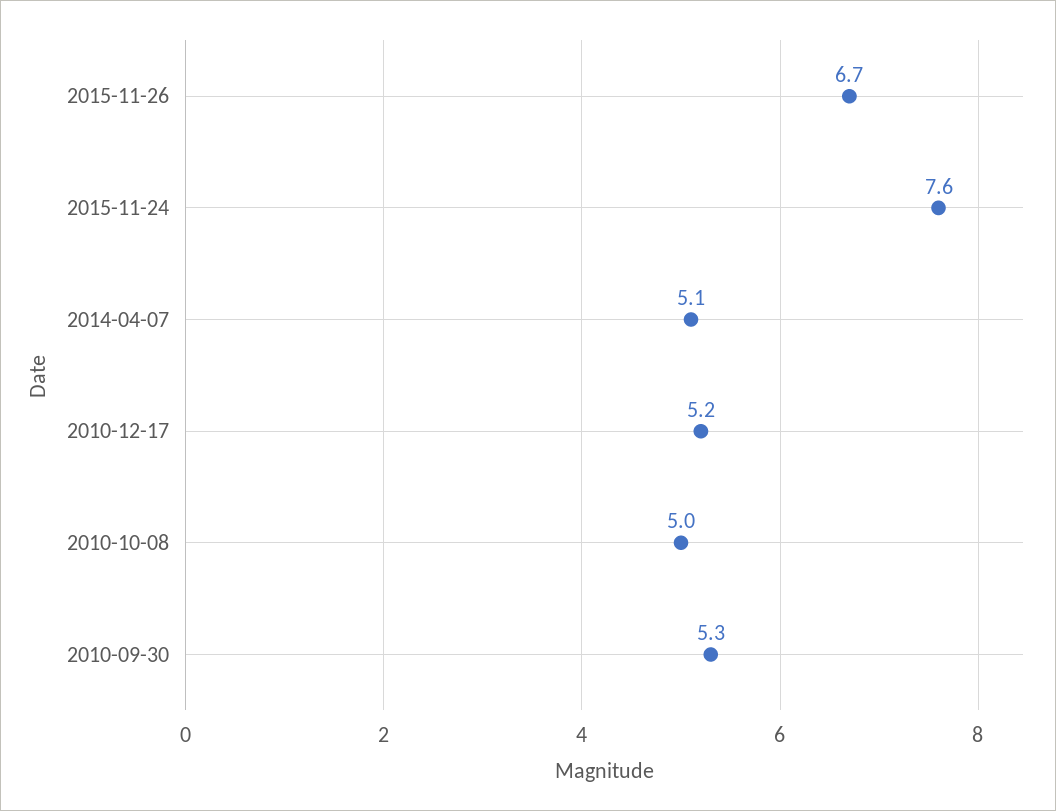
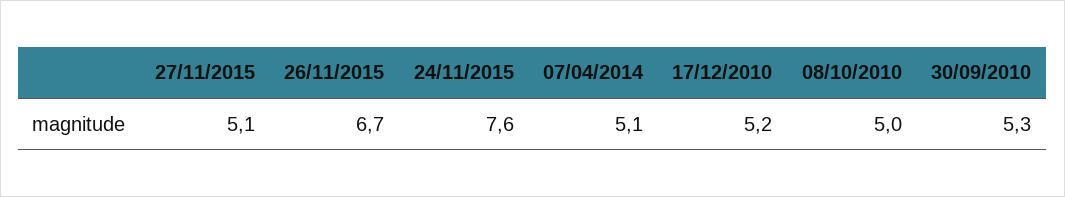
27/11/2015: none -> 5.1

